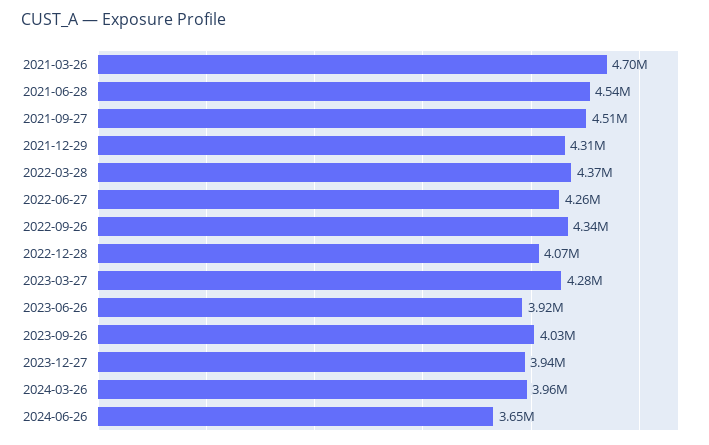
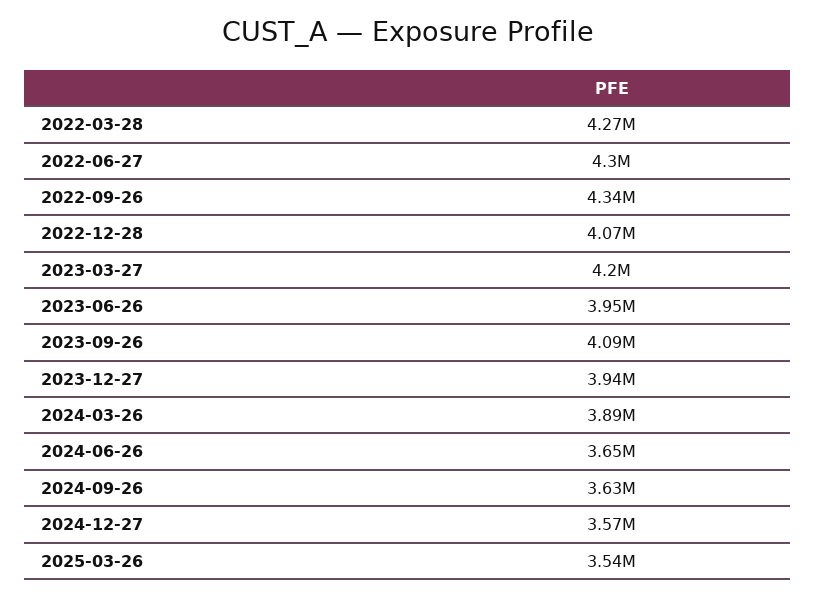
2021-03-26: 4700000 -> none
2021-06-28: 4540000 -> none
2021-09-27: 4510000 -> none
2021-12-29: 4310000 -> none
2022-03-28: 4370000 -> 4270000
2022-06-27: 4260000 -> 4300000
2023-03-27: 4280000 -> 4200000
2023-06-26: 3920000 -> 3950000
2023-09-26: 4030000 -> 4090000
2024-03-26: 3960000 -> 3890000
2024-09-26: none -> 3630000
2024-12-27: none -> 3570000
2025-03-26: none -> 3540000

